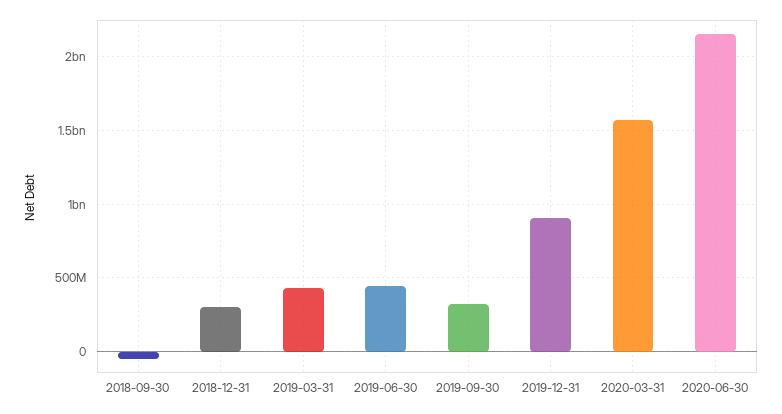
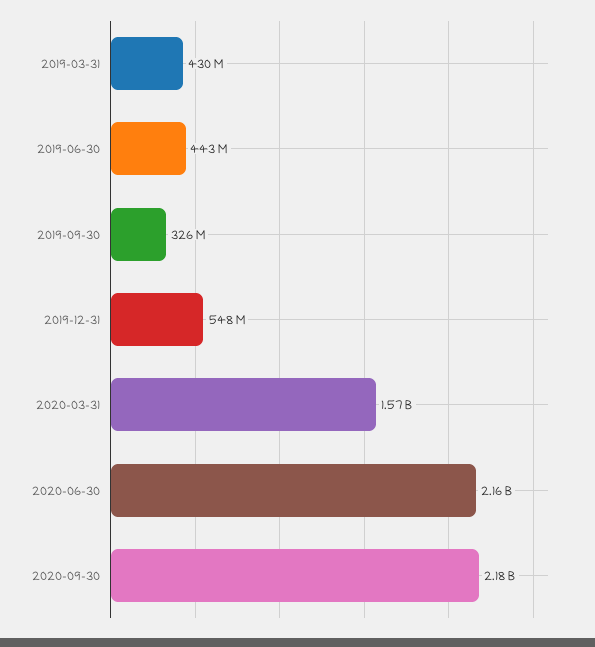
2018-09-30: -50000000 -> none
2018-12-31: 300000000 -> none
2019-12-31: 900000000 -> 548000000
2020-09-30: none -> 2180000000

